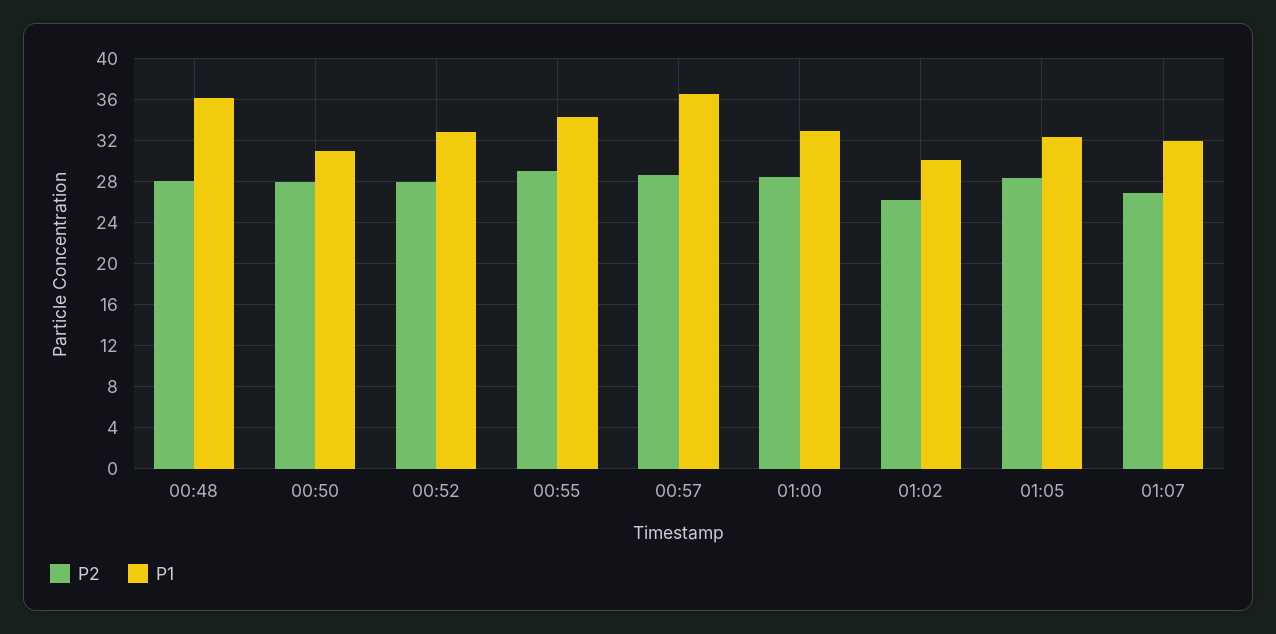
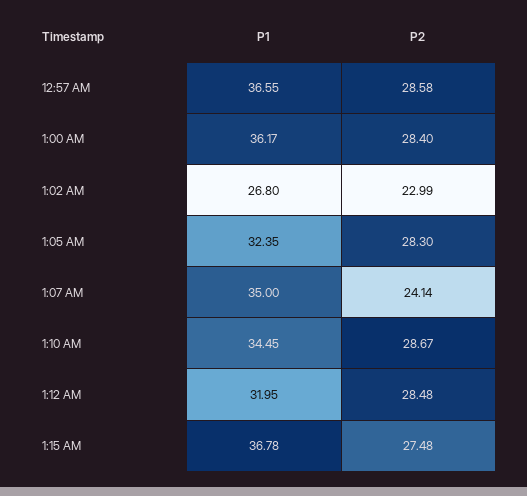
P2, 00:48: 28 -> none
P1, 00:48: 36 -> none
P2, 00:50: 28 -> none
P1, 00:50: 31 -> none
P2, 00:52: 28 -> none
P1, 00:52: 33 -> none
P2, 00:55: 29 -> none
P1, 00:55: 34 -> none
P1, 01:00: 33 -> 36.17
P2, 01:02: 26 -> 22.99
P1, 01:02: 30 -> 26.8
P2, 01:07: 27 -> 24.14
P1, 01:07: 32 -> 35
P1, 1:10 AM: none -> 34.45
P2, 1:10 AM: none -> 28.67
P1, 1:12 AM: none -> 31.95
P2, 1:12 AM: none -> 28.48
P1, 1:15 AM: none -> 36.78
P2, 1:15 AM: none -> 27.48

